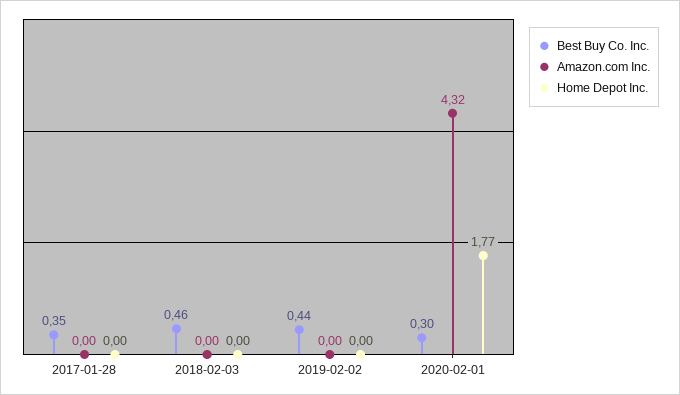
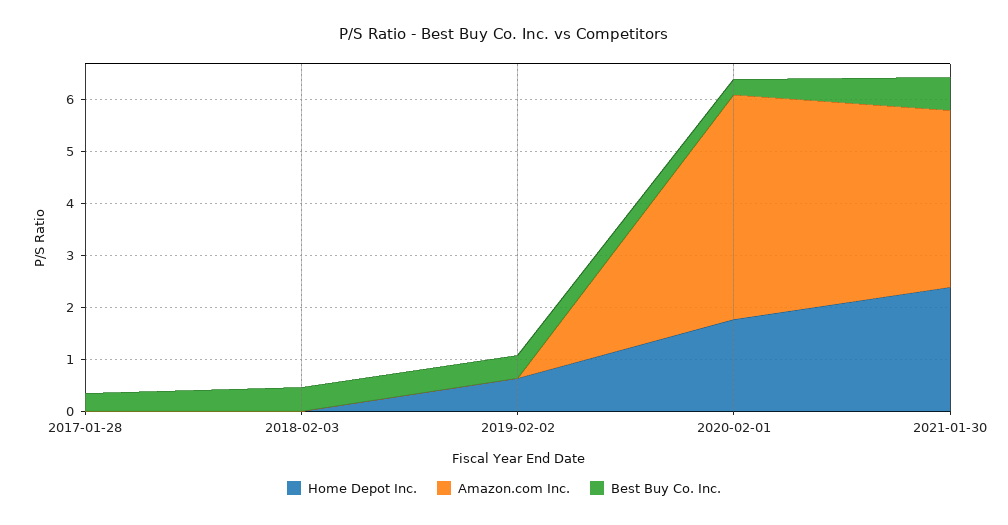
Home Depot Inc., 2019-02-02: 0 -> 0.6
Home Depot Inc., 2021-01-30: none -> 2.4
Amazon.com Inc., 2021-01-30: none -> 3.4
Best Buy Co. Inc., 2021-01-30: none -> 0.6

